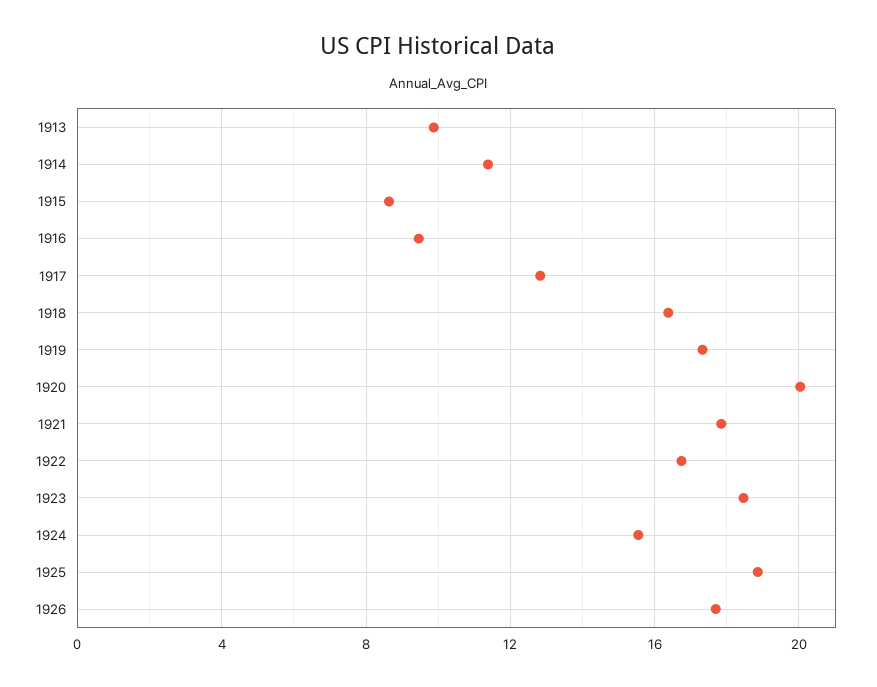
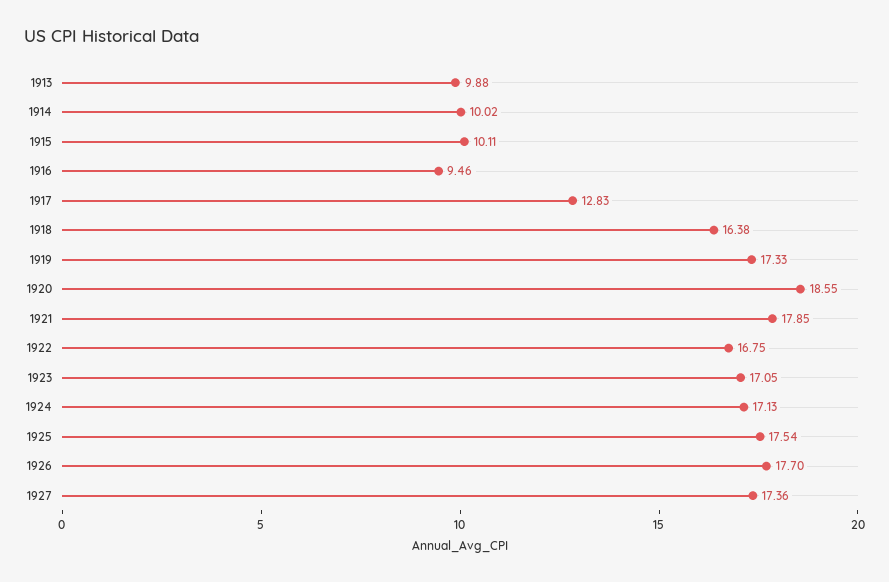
1914: 11.5 -> 10.02
1915: 8.5 -> 10.11
1920: 20 -> 18.55
1923: 18.5 -> 17.05
1924: 15.5 -> 17.13
1925: 19 -> 17.54
1927: none -> 17.36

